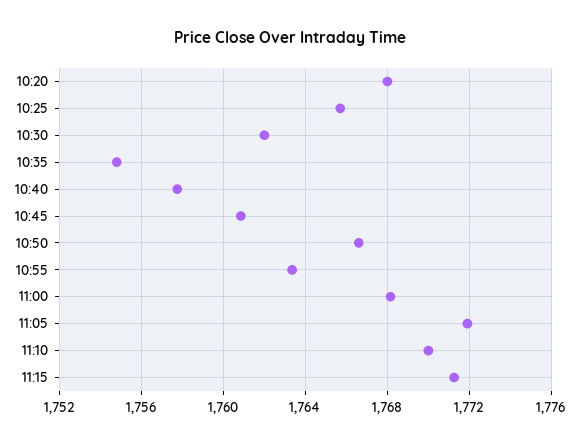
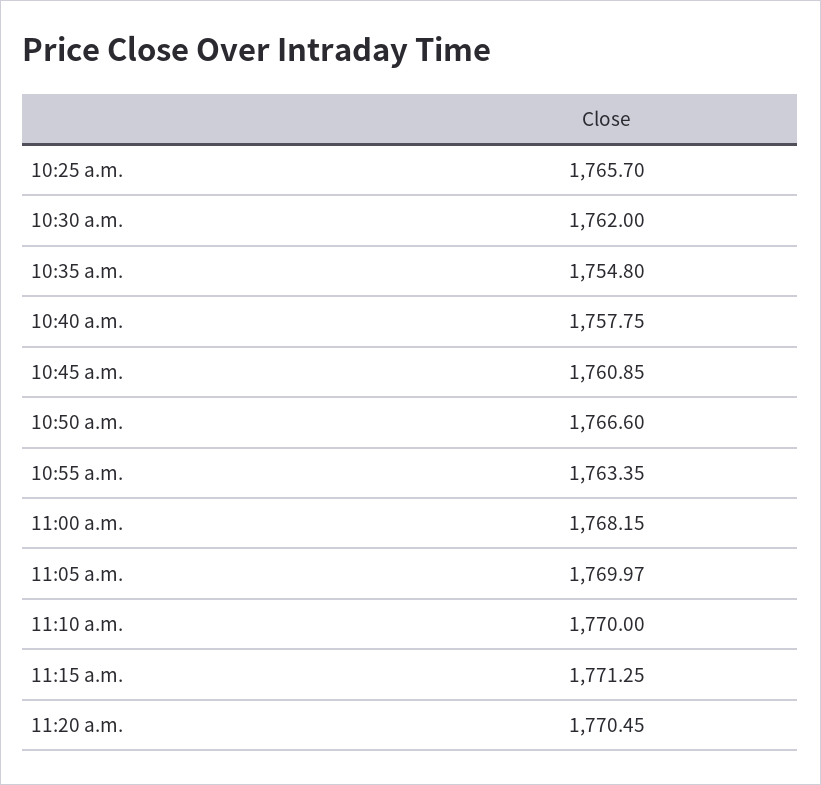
10:20: 1768 -> none
11:05: 1772 -> 1769.97
11:20 a.m.: none -> 1770.45

